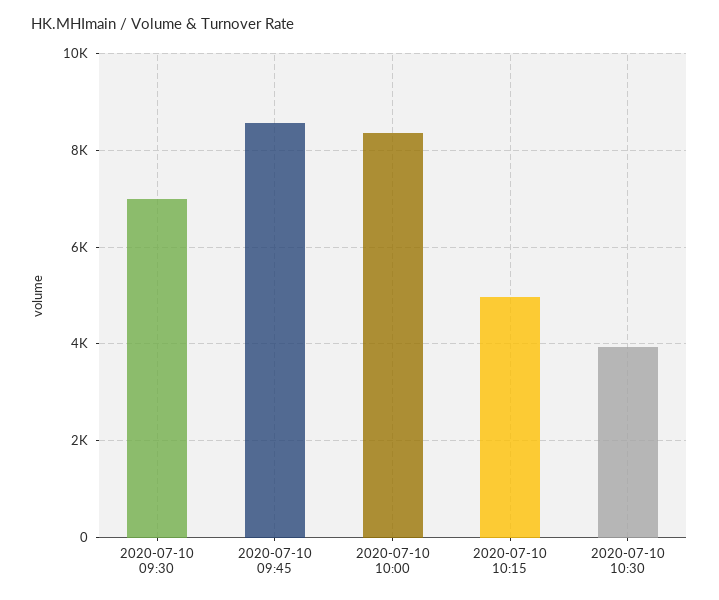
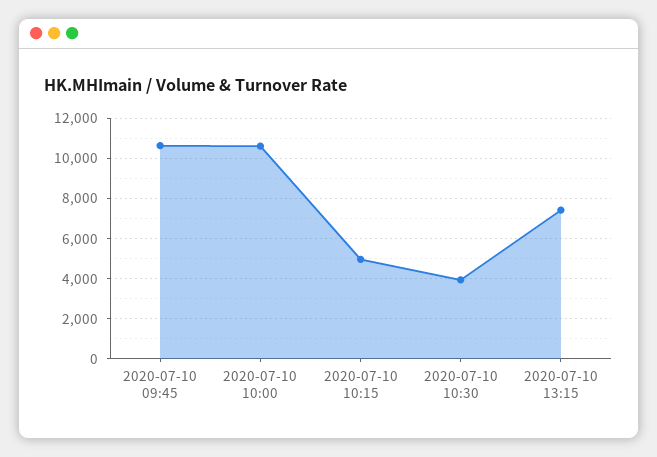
2020-07-10 09:30: 7000 -> none
2020-07-10 09:45: 8600 -> 10500
2020-07-10 10:00: 8400 -> 10500
2020-07-10 13:15: none -> 7500

